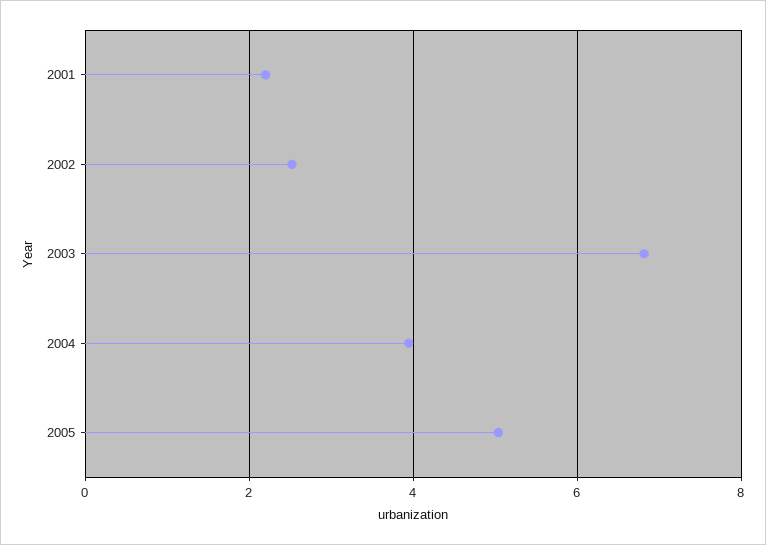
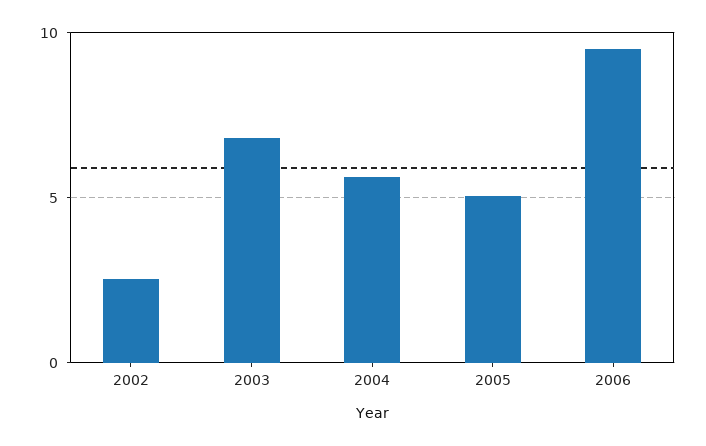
2001: 2.2 -> none
2004: 4 -> 5.5
2006: none -> 9.5

